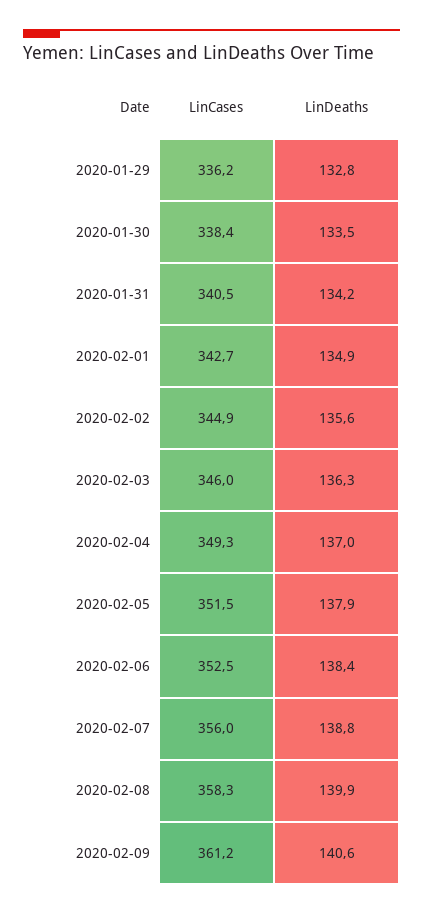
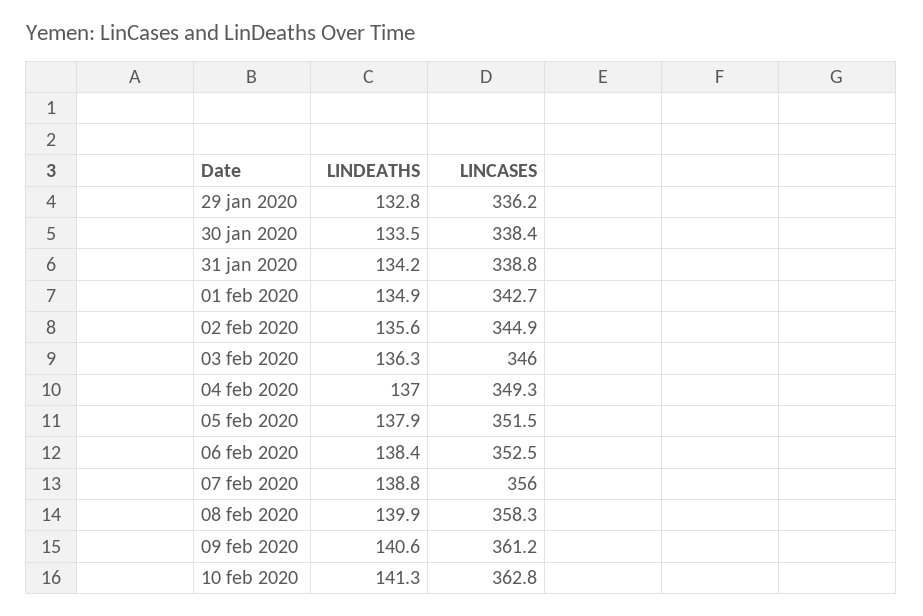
LinCases, 2020-01-31: 340.5 -> 338.8
LinDeaths, 10 feb 2020: none -> 141.3
LinCases, 10 feb 2020: none -> 362.8

